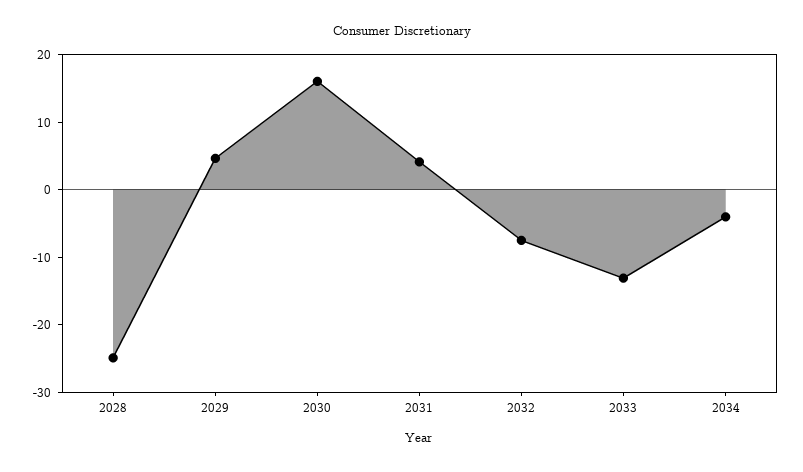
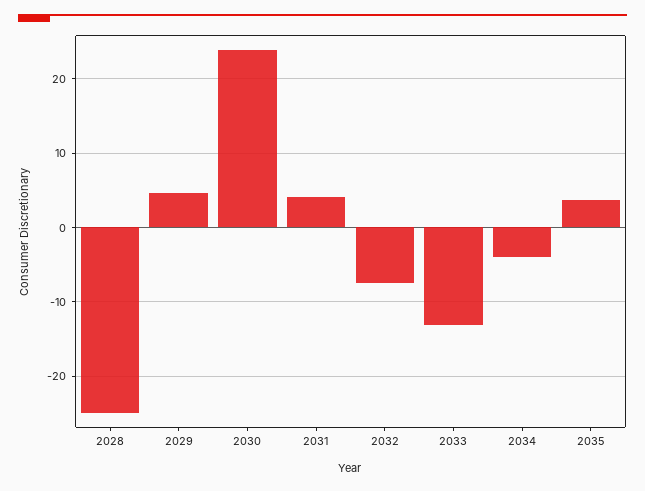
2030: 16 -> 24
2035: none -> 4

